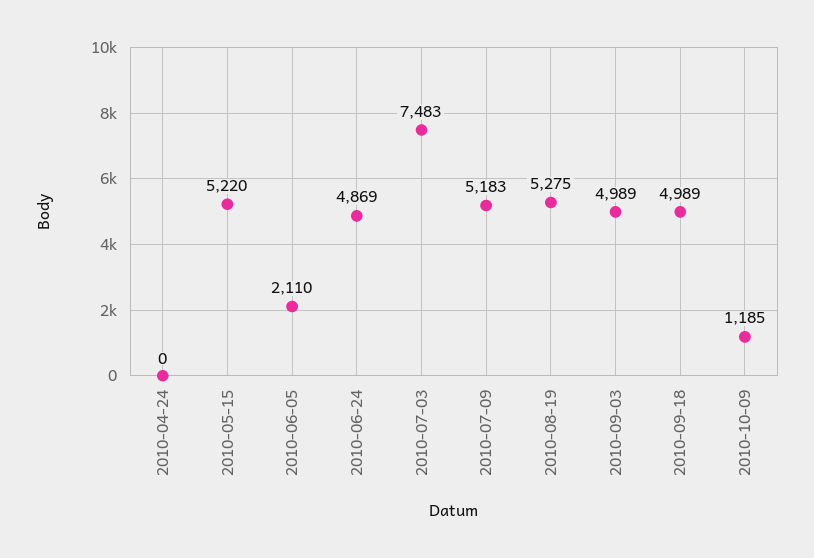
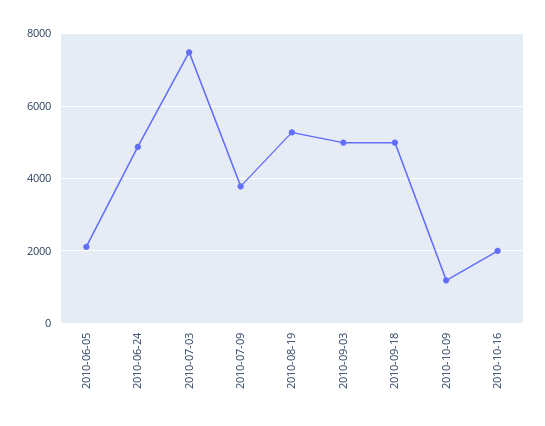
2010-04-24: 0 -> none
2010-05-15: 5220 -> none
2010-07-09: 5183 -> 3800
2010-10-16: none -> 2000

